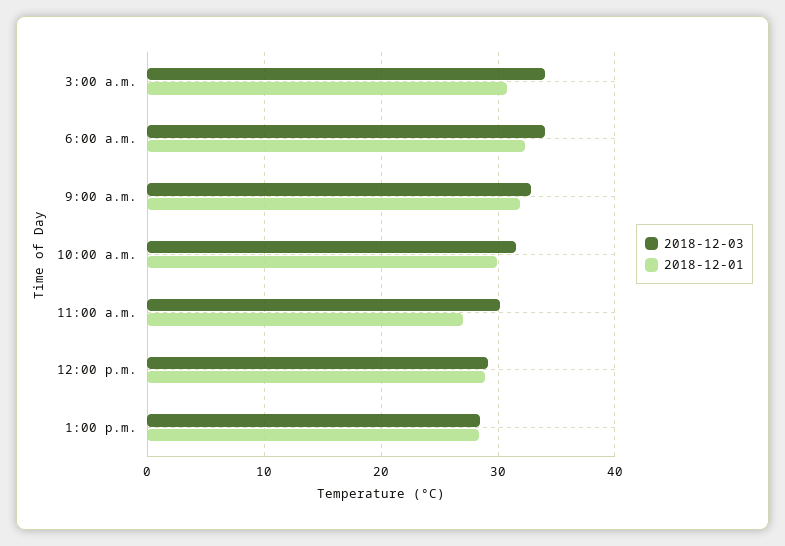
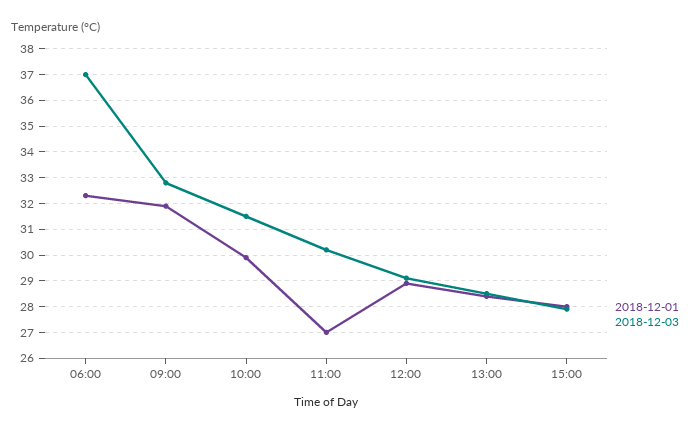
2018-12-03, 3:00 a.m.: 34 -> none
2018-12-01, 3:00 a.m.: 31 -> none
2018-12-03, 6:00 a.m.: 34 -> 37
2018-12-01, 15:00: none -> 28
2018-12-03, 15:00: none -> 28

